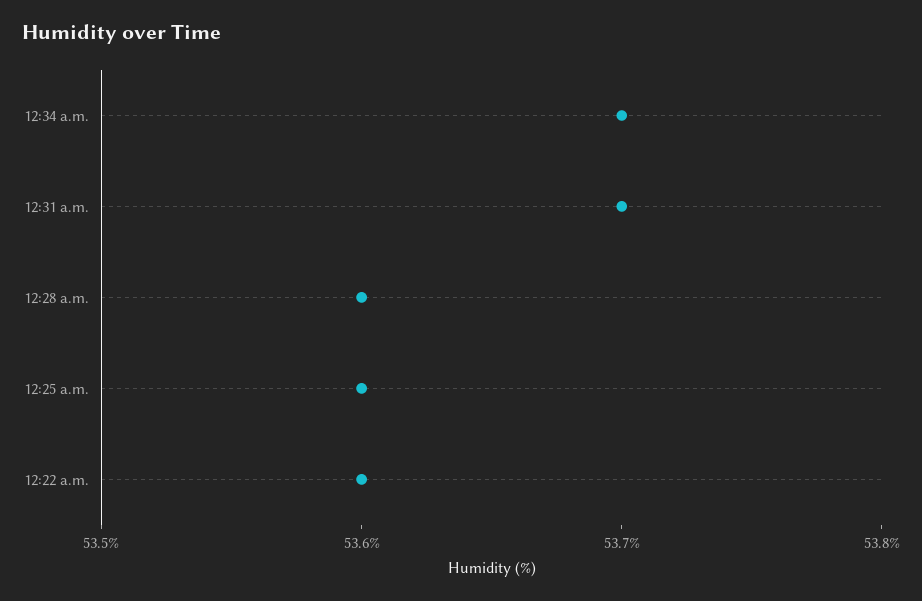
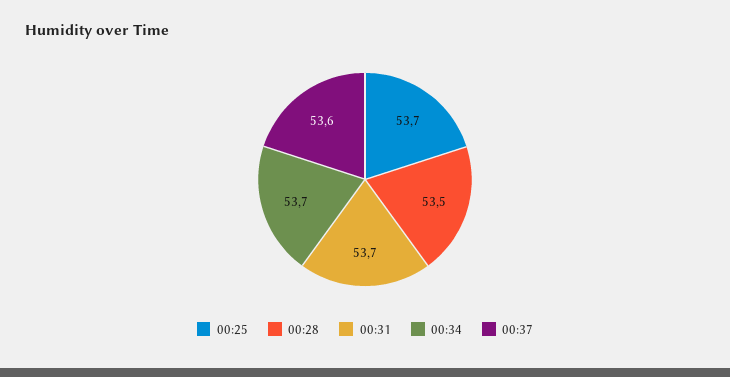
12:28 a.m.: 53.6 -> 53.5
12:25 a.m.: 53.6 -> 53.7
12:22 a.m.: 53.6 -> none
00:37: none -> 53.6

